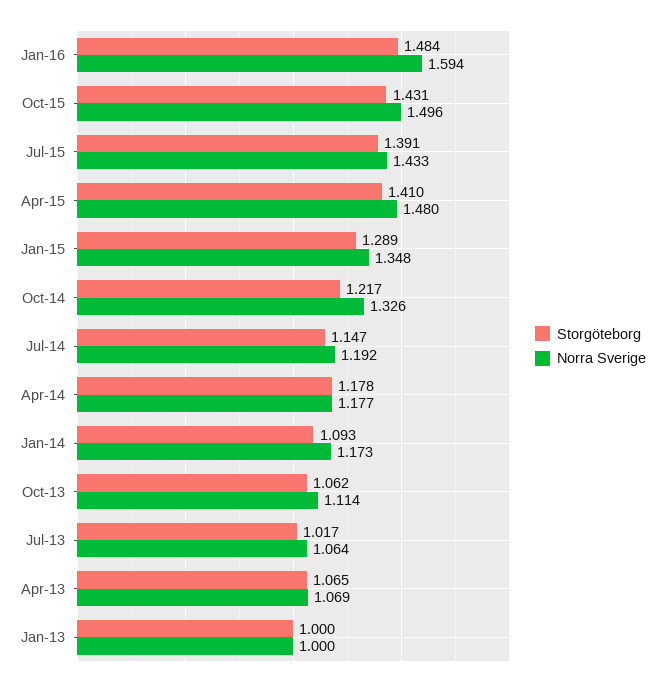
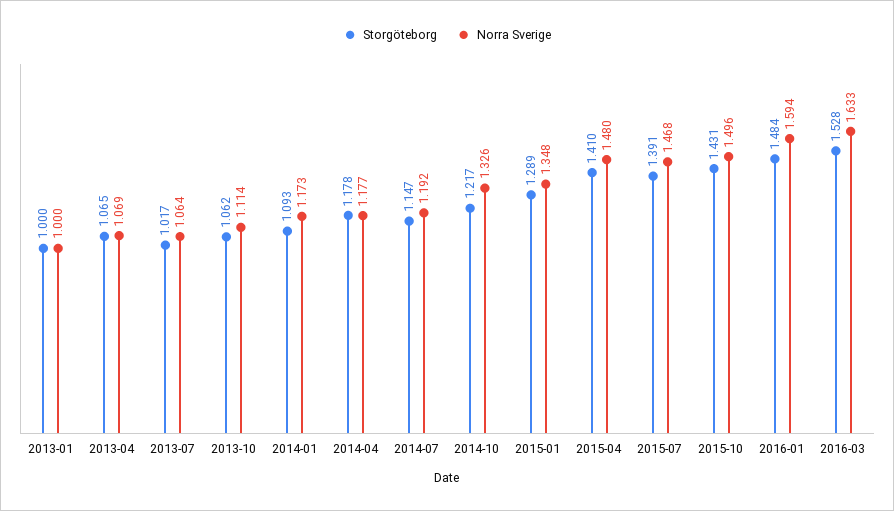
Norra Sverige, Jul-15: 1.433 -> 1.468
Storgöteborg, 2016-03: none -> 1.528
Norra Sverige, 2016-03: none -> 1.633

